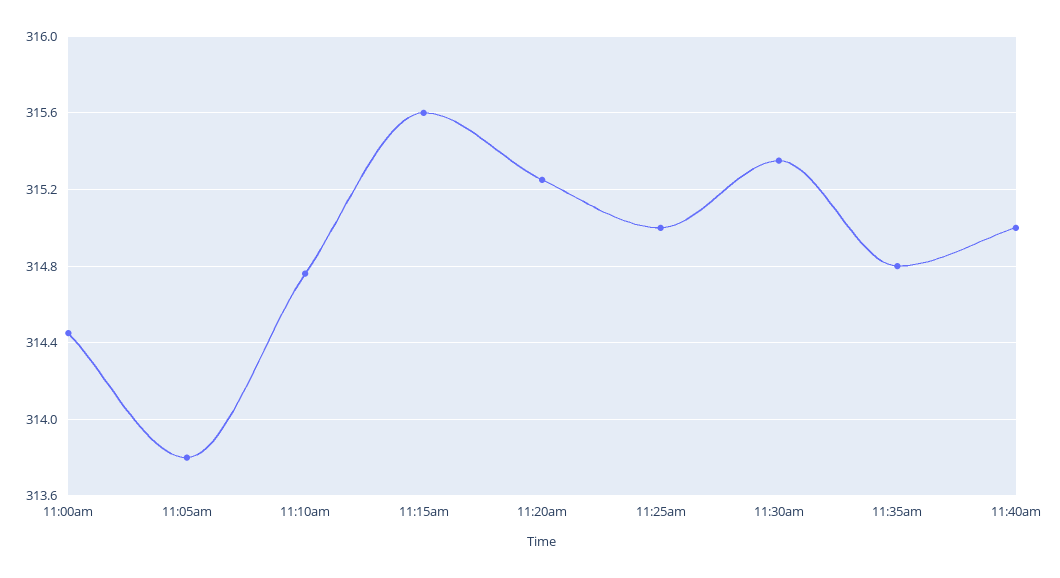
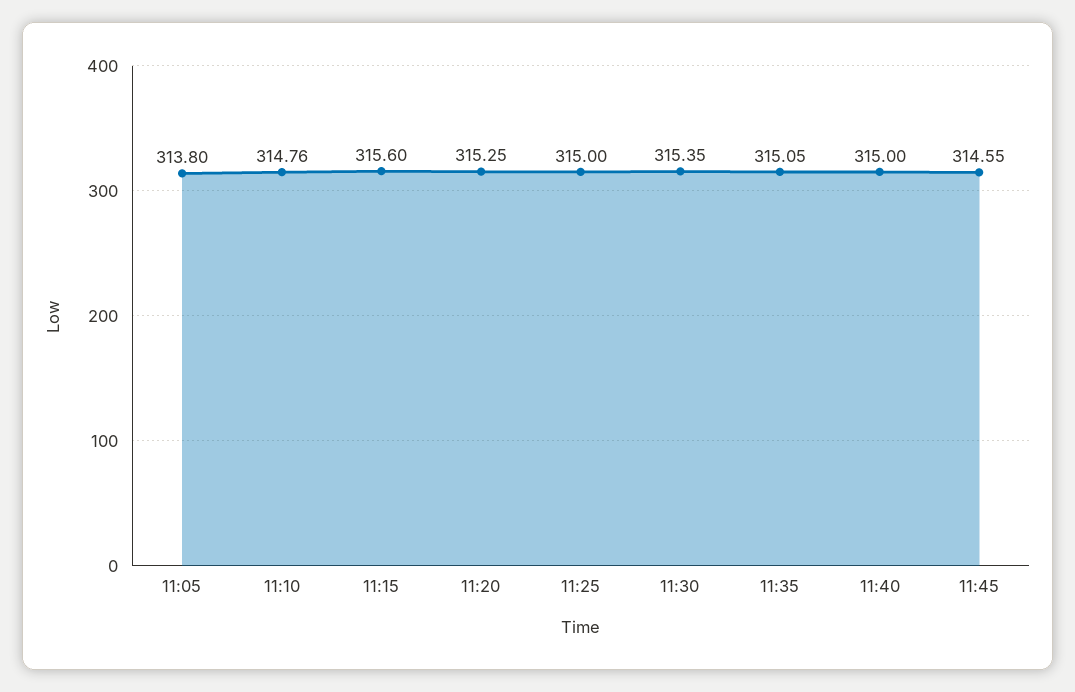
11:00am: 314.45 -> none
11:35am: 314.8 -> 315.05
11:45: none -> 314.55

